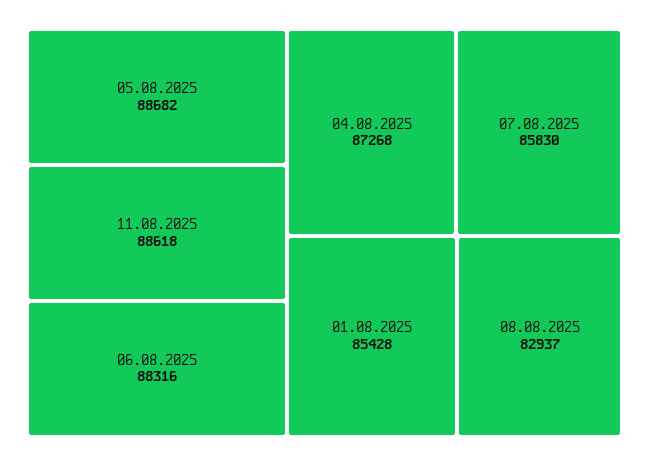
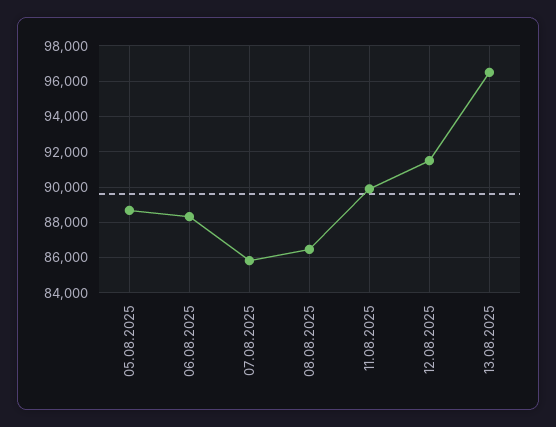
11.08.2025: 88618 -> 90000
04.08.2025: 87268 -> none
01.08.2025: 85428 -> none
08.08.2025: 82937 -> 86500
12.08.2025: none -> 91500
13.08.2025: none -> 96500

